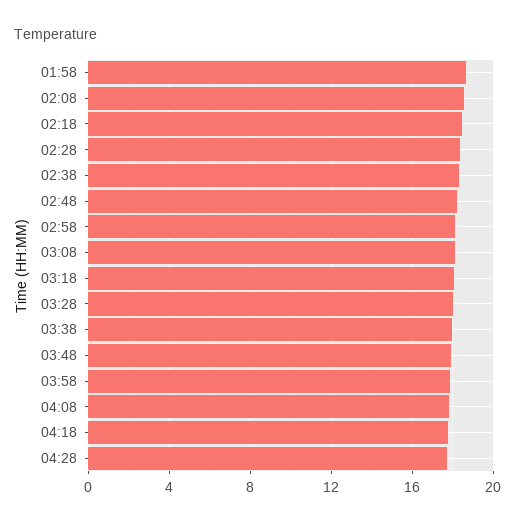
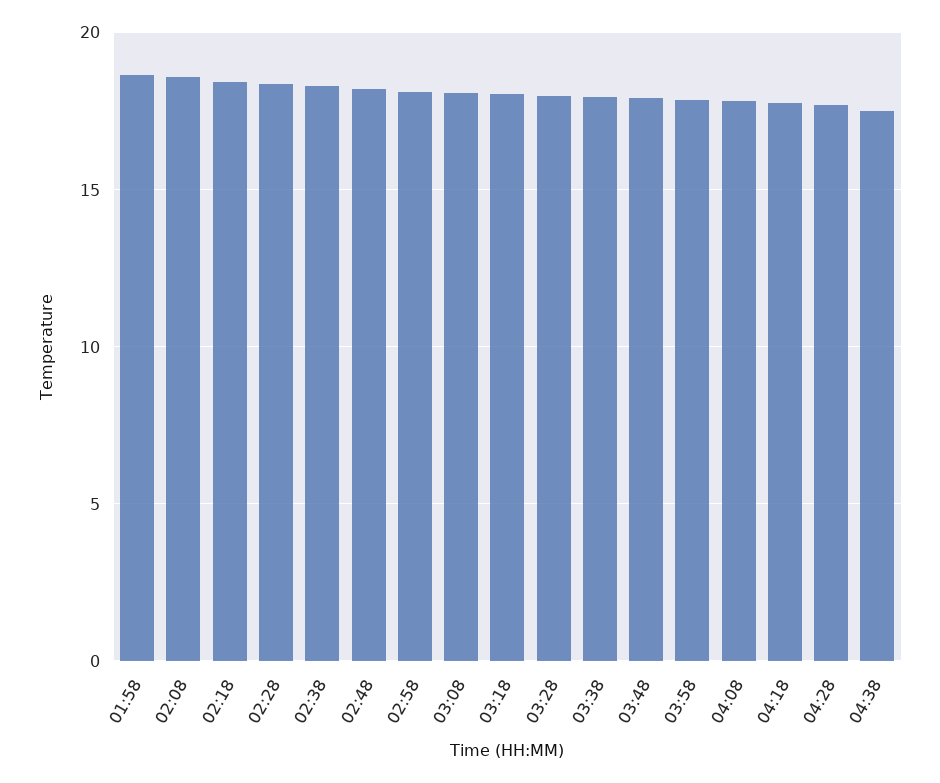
04:38: none -> 17.5

